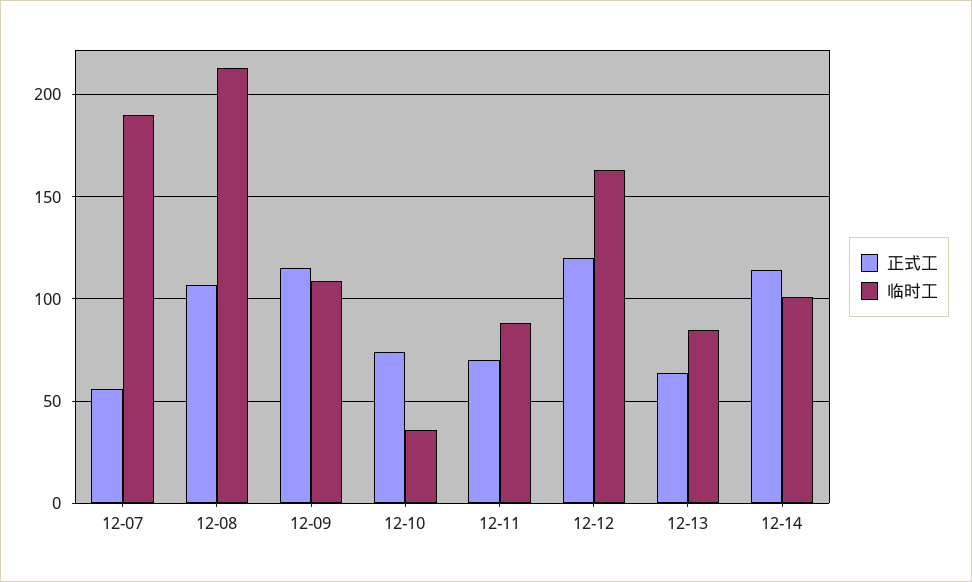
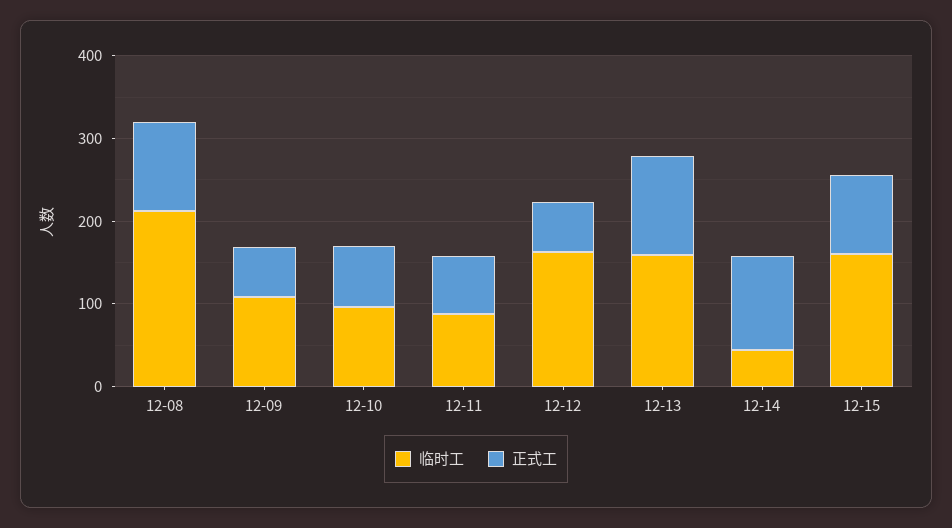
正式工, 12-07: 55 -> none
临时工, 12-07: 190 -> none
正式工, 12-09: 115 -> 60
临时工, 12-10: 35 -> 100
正式工, 12-12: 120 -> 60
正式工, 12-13: 65 -> 120
临时工, 12-13: 85 -> 160
临时工, 12-14: 100 -> 40
临时工, 12-15: none -> 160
正式工, 12-15: none -> 100

